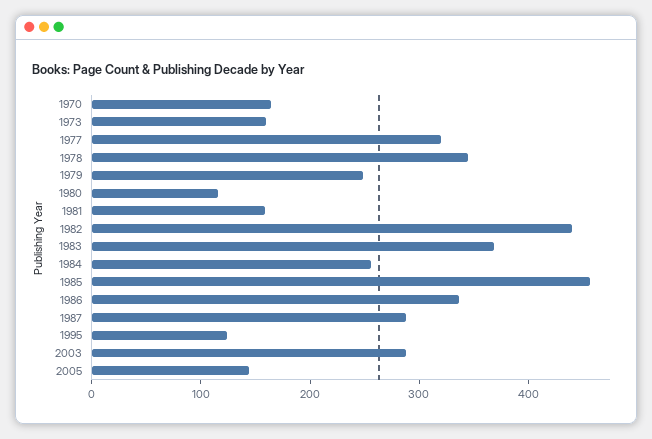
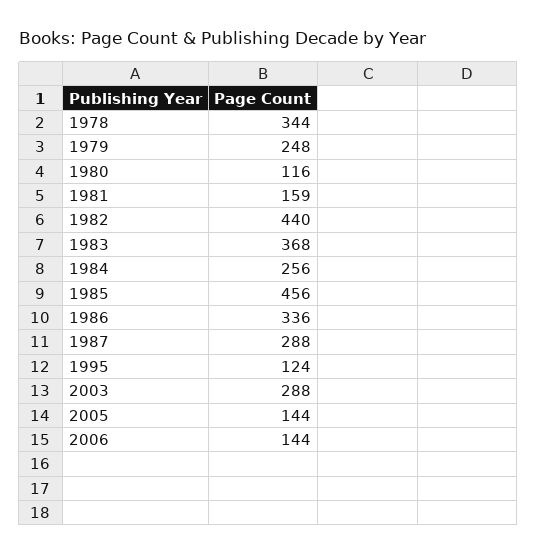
1970: 160 -> none
1973: 160 -> none
1977: 320 -> none
2006: none -> 144

